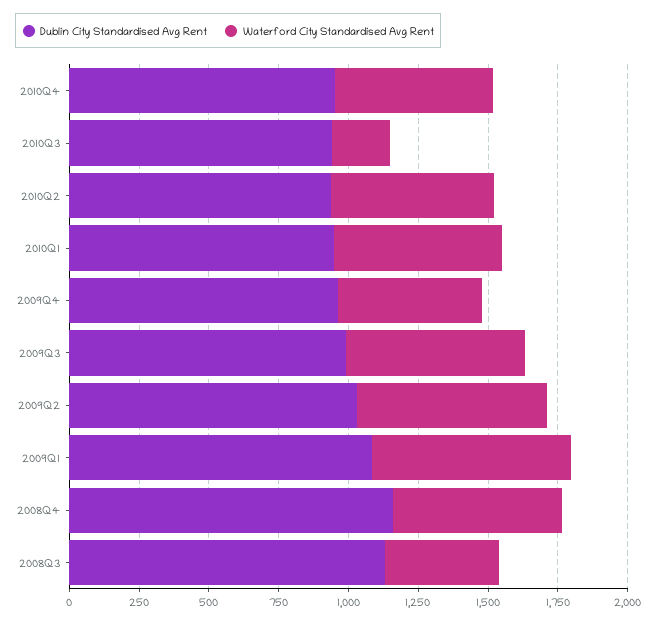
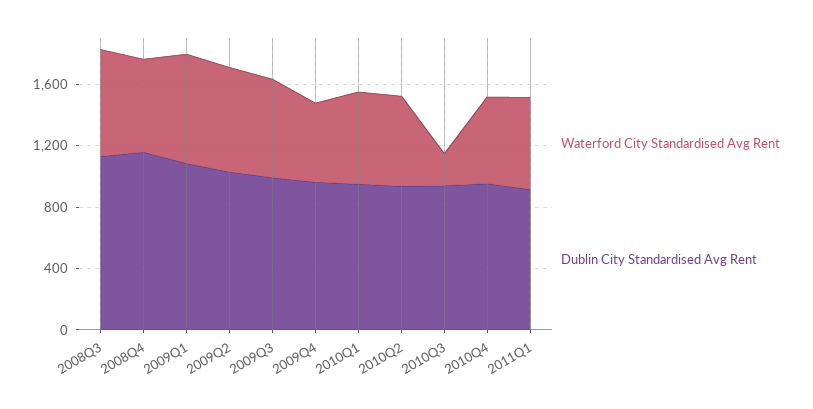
Waterford City Standardised Avg Rent, 2008Q3: 400 -> 700
Waterford City Standardised Avg Rent, 2011Q1: none -> 600
Dublin City Standardised Avg Rent, 2011Q1: none -> 900

